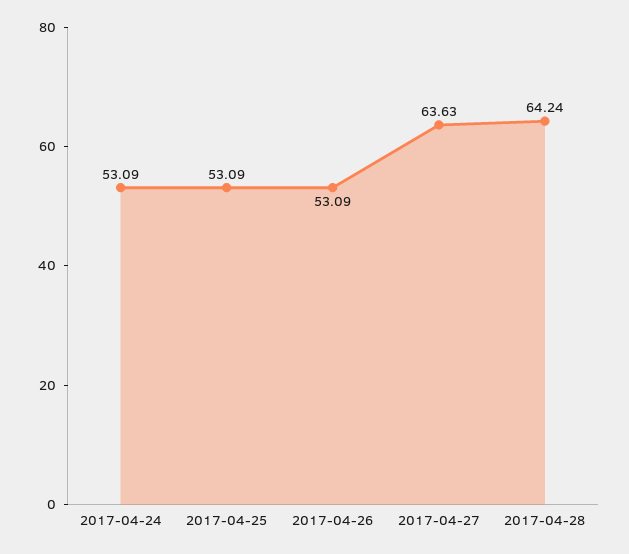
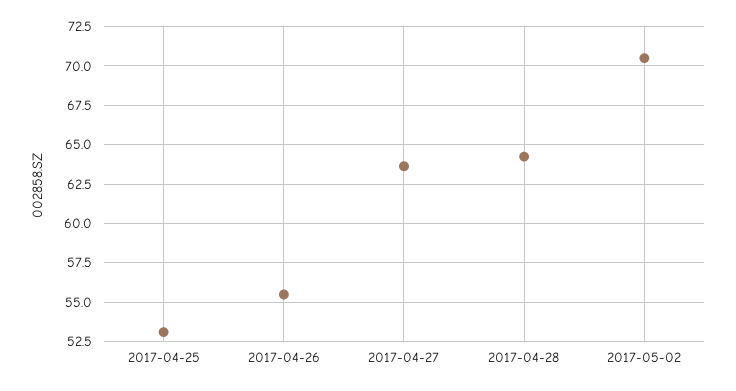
2017-04-24: 53.09 -> none
2017-04-26: 53.09 -> 55.5
2017-05-02: none -> 70.5

